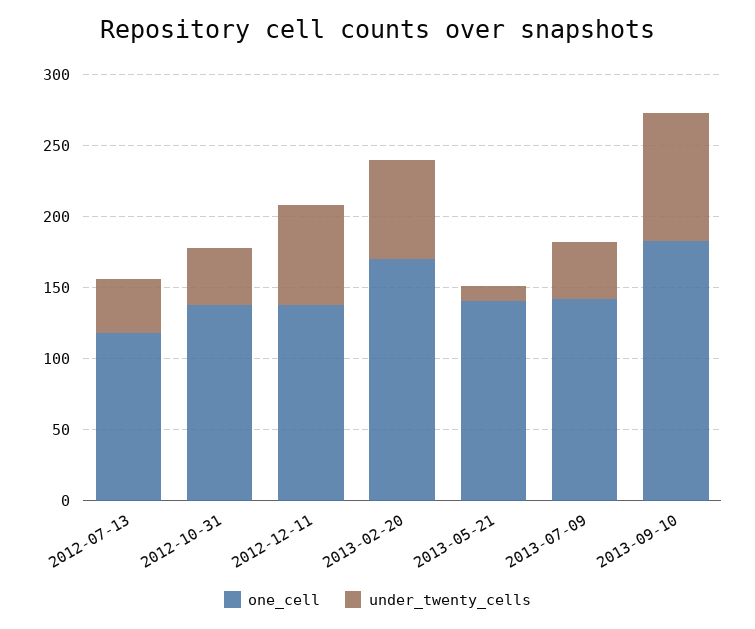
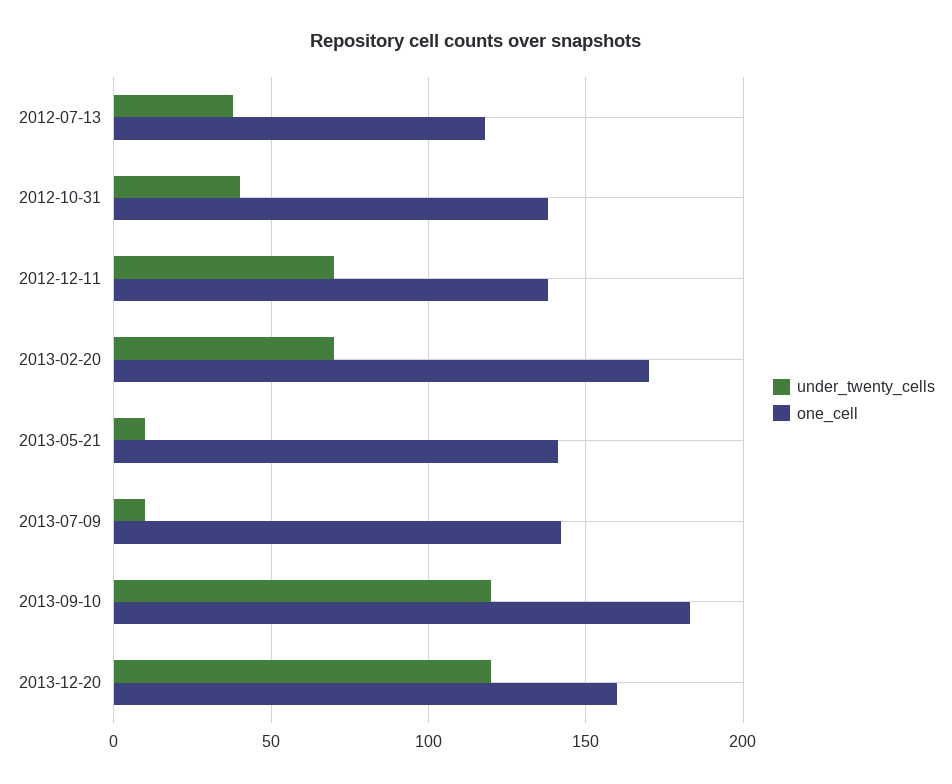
under_twenty_cells, 2013-07-09: 40 -> 10
under_twenty_cells, 2013-09-10: 90 -> 120
under_twenty_cells, 2013-12-20: none -> 120
one_cell, 2013-12-20: none -> 160

